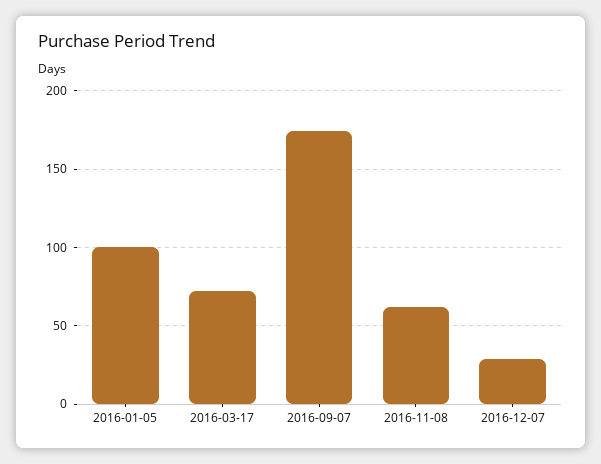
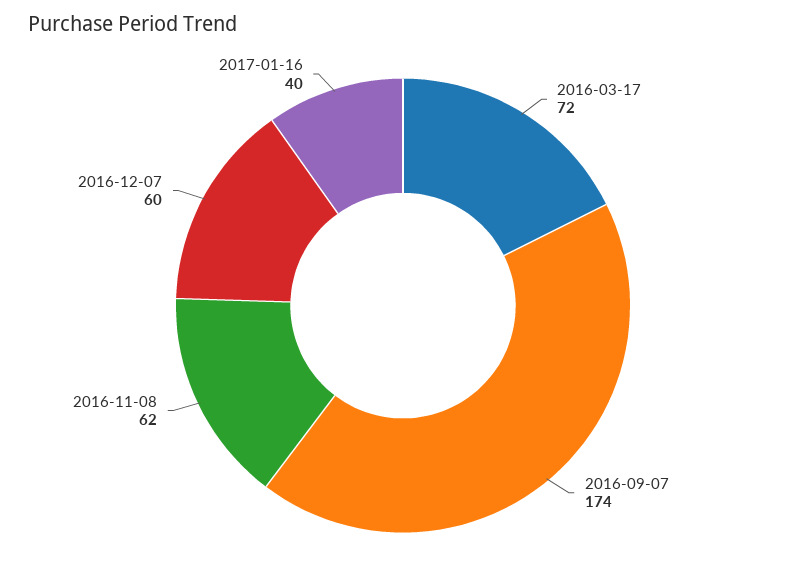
2016-01-05: 100 -> none
2016-12-07: 30 -> 60
2017-01-16: none -> 40

